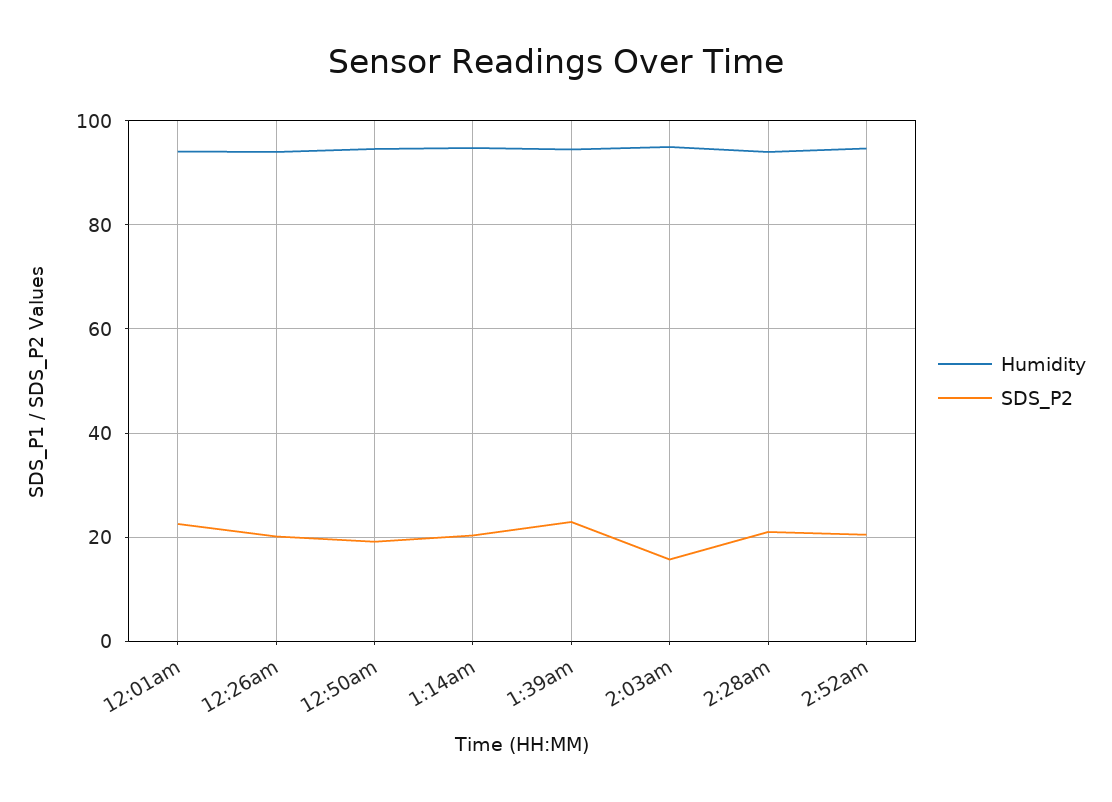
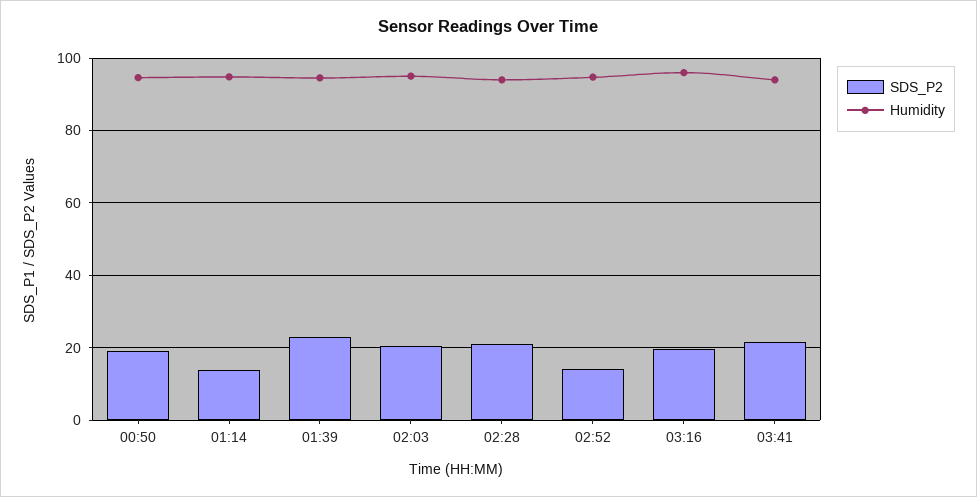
Humidity, 12:01am: 94 -> none
SDS_P2, 12:01am: 22 -> none
Humidity, 12:26am: 94 -> none
SDS_P2, 12:26am: 20 -> none
SDS_P2, 1:14am: 20 -> 14
SDS_P2, 2:03am: 16 -> 20
SDS_P2, 2:52am: 20 -> 14
SDS_P2, 03:16: none -> 20
Humidity, 03:16: none -> 96
SDS_P2, 03:41: none -> 22
Humidity, 03:41: none -> 94

